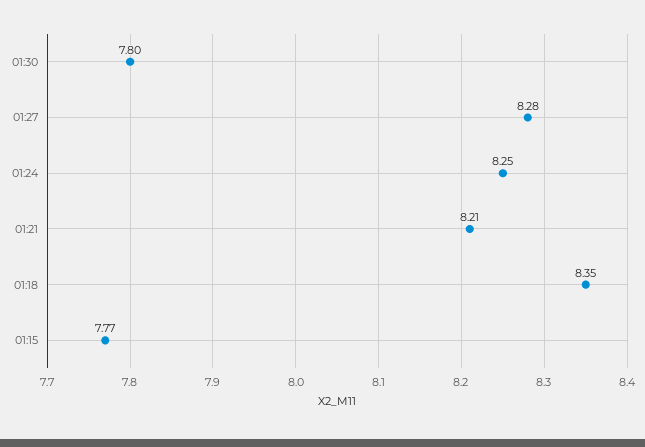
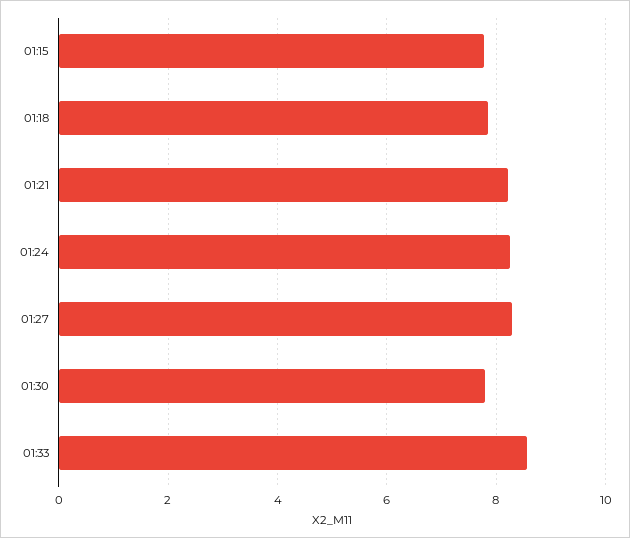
01:18: 8.35 -> 7.8
01:33: none -> 8.6

